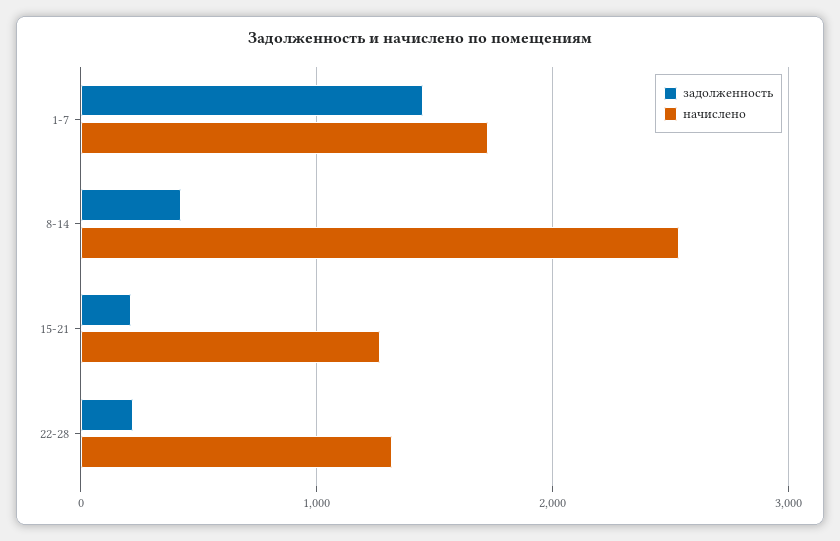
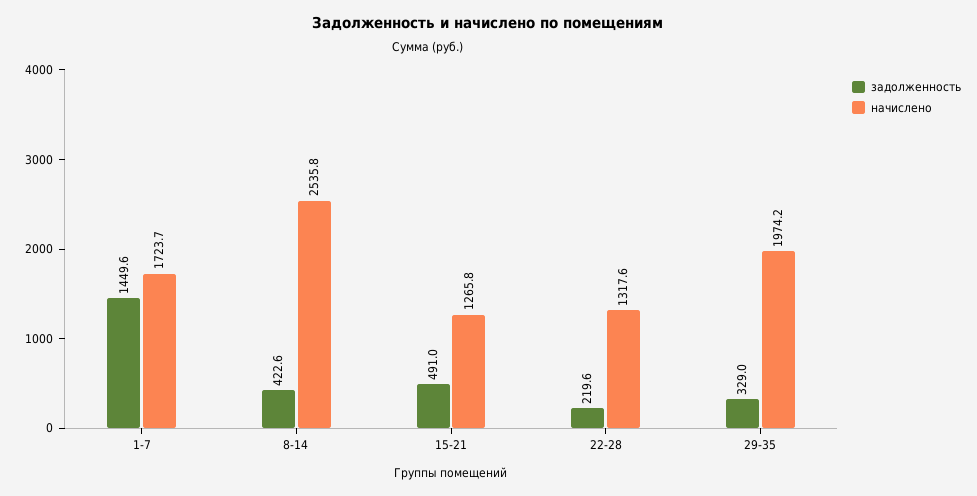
задолженность, 15-21: 200 -> 491
задолженность, 29-35: none -> 329
начислено, 29-35: none -> 1974.2

